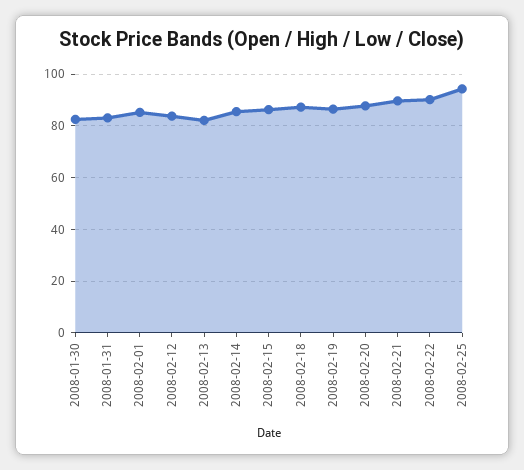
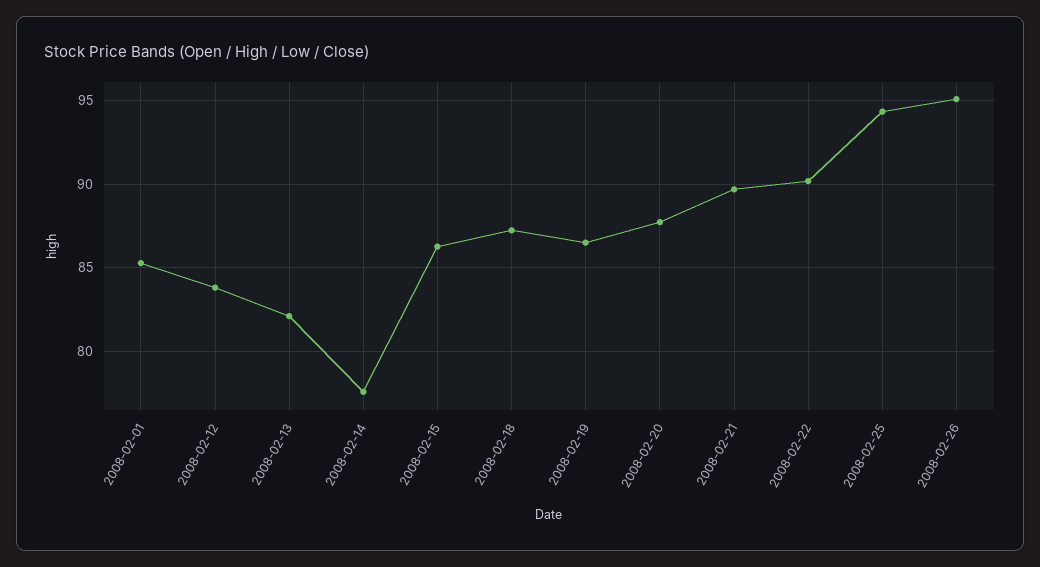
2008-01-30: 82.5 -> none
2008-01-31: 82.5 -> none
2008-02-14: 85 -> 77.5
2008-02-26: none -> 95

